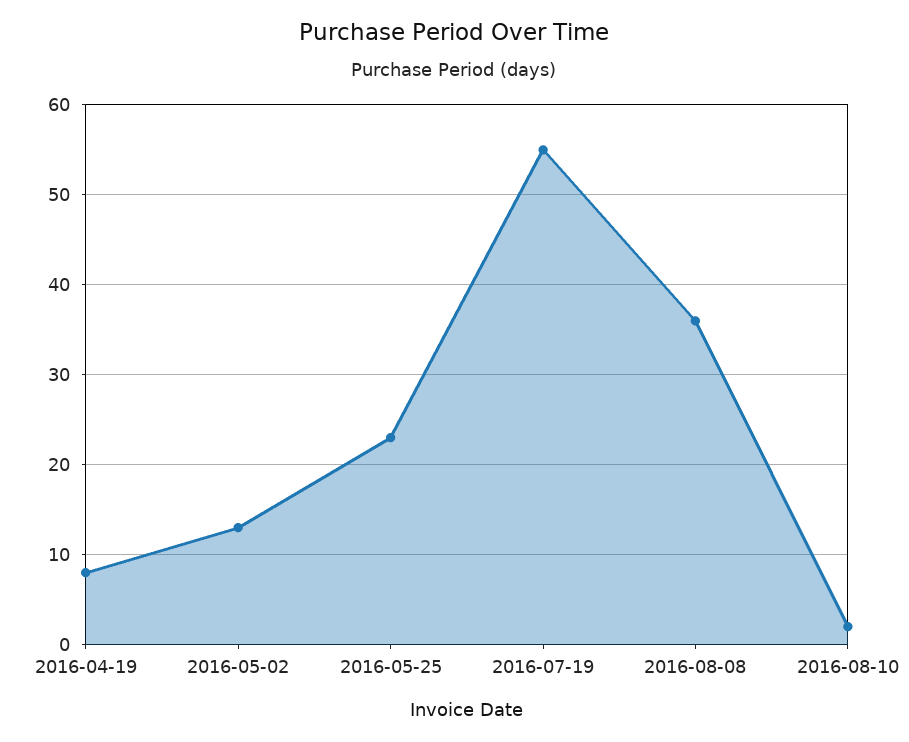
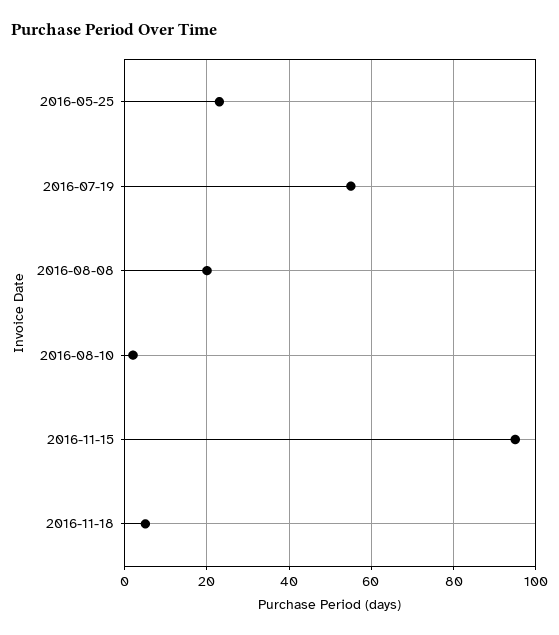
2016-04-19: 8 -> none
2016-05-02: 13 -> none
2016-08-08: 36 -> 20
2016-11-15: none -> 95
2016-11-18: none -> 5

